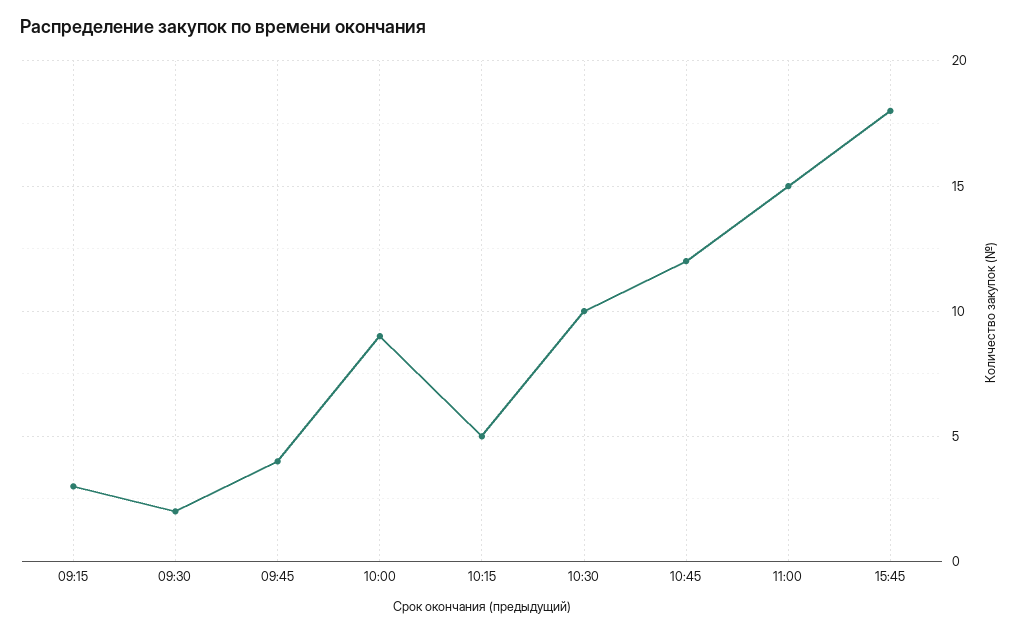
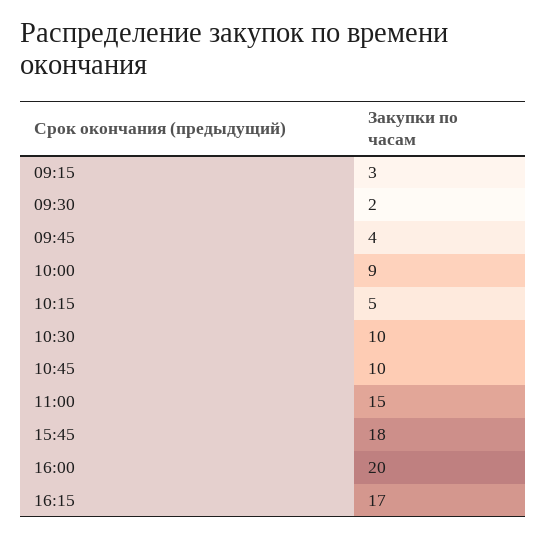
10:45: 12 -> 10
16:00: none -> 20
16:15: none -> 17

